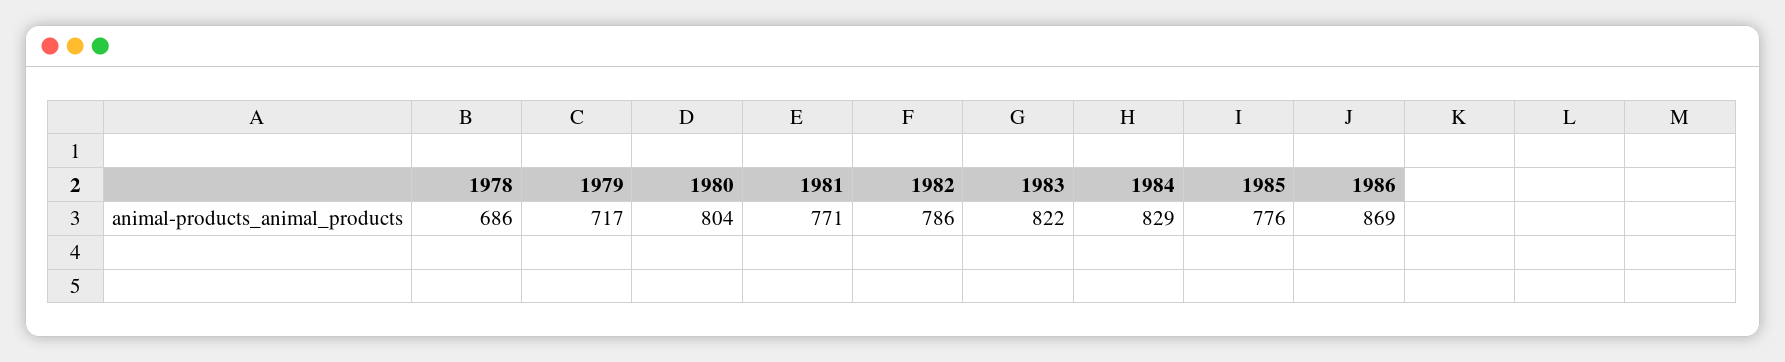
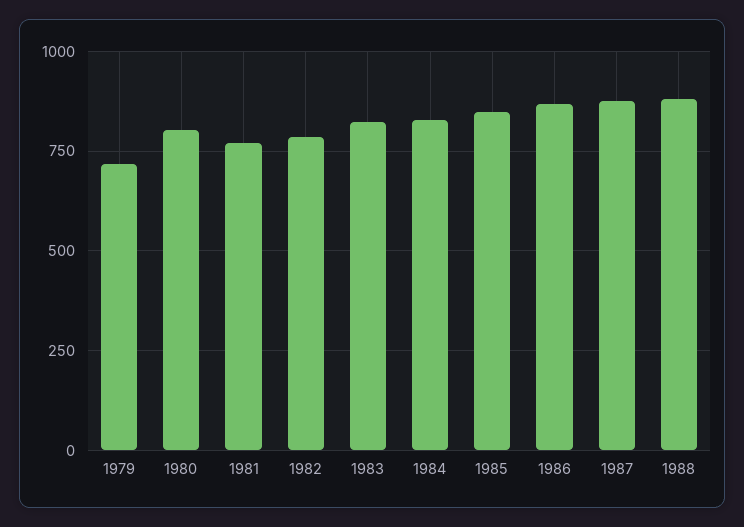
1978: 686 -> none
1985: 776 -> 850
1987: none -> 875
1988: none -> 875

